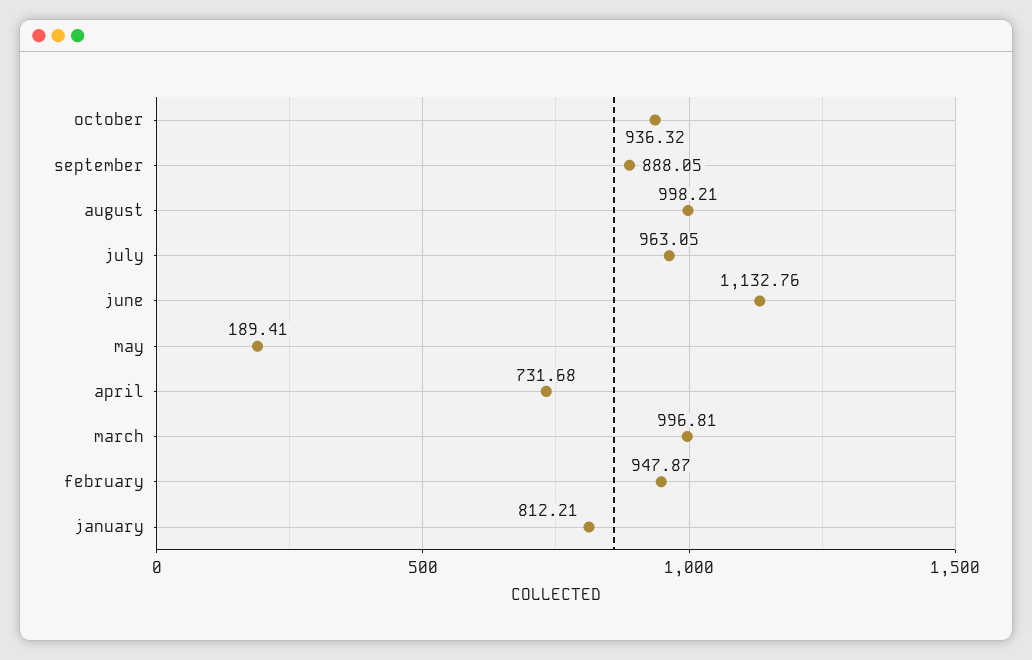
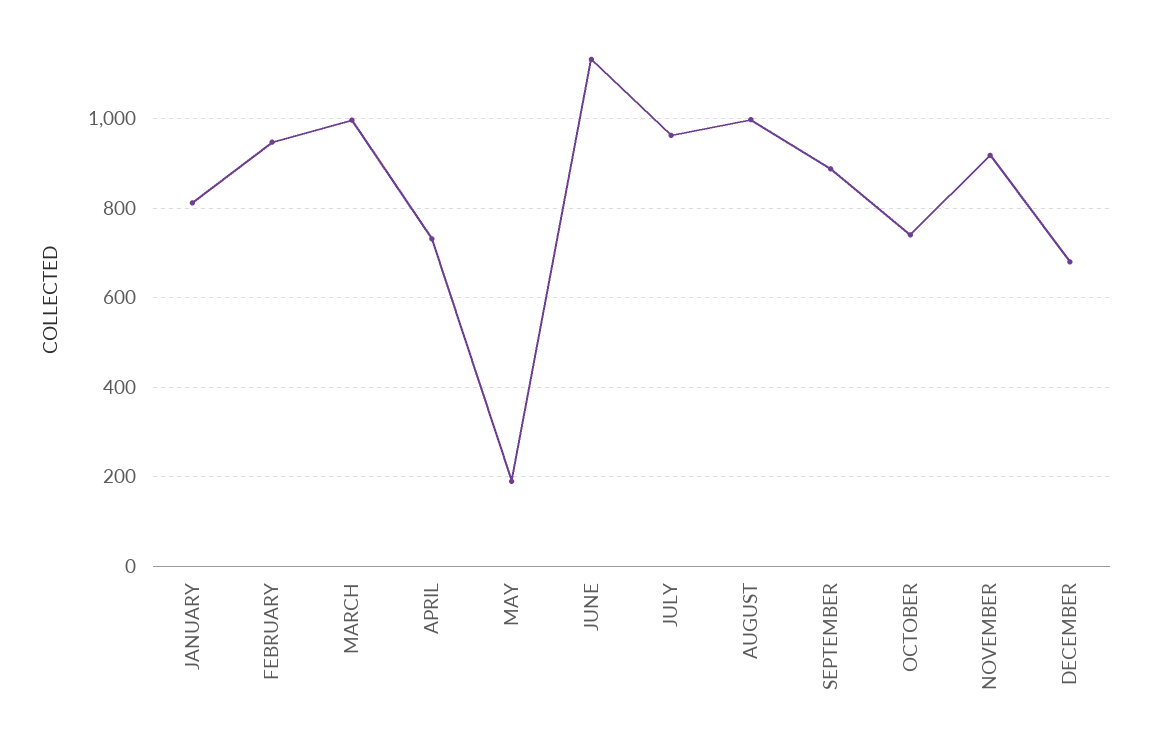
october: 936.32 -> 740
NOVEMBER: none -> 920
DECEMBER: none -> 680

